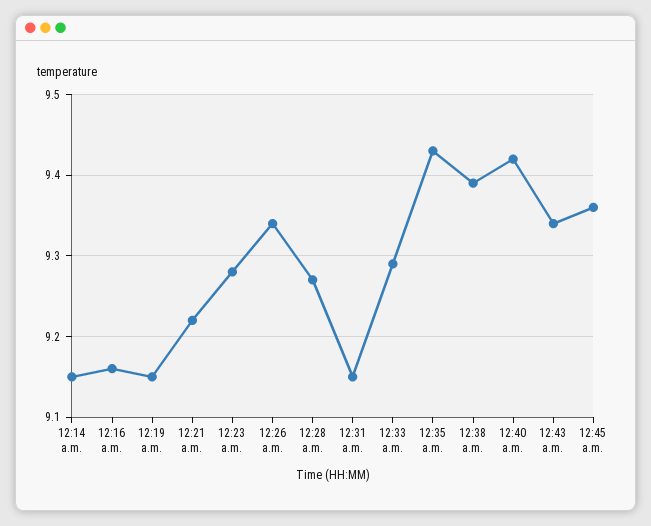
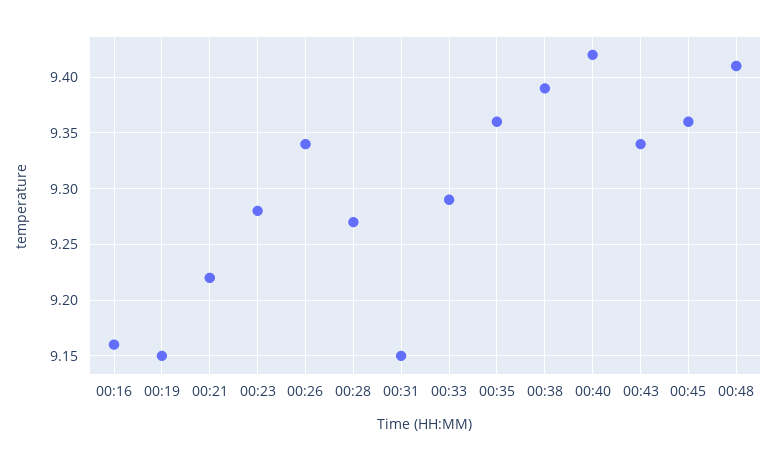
12:14 a.m.: 9.15 -> none
12:35 a.m.: 9.43 -> 9.36
00:48: none -> 9.41

